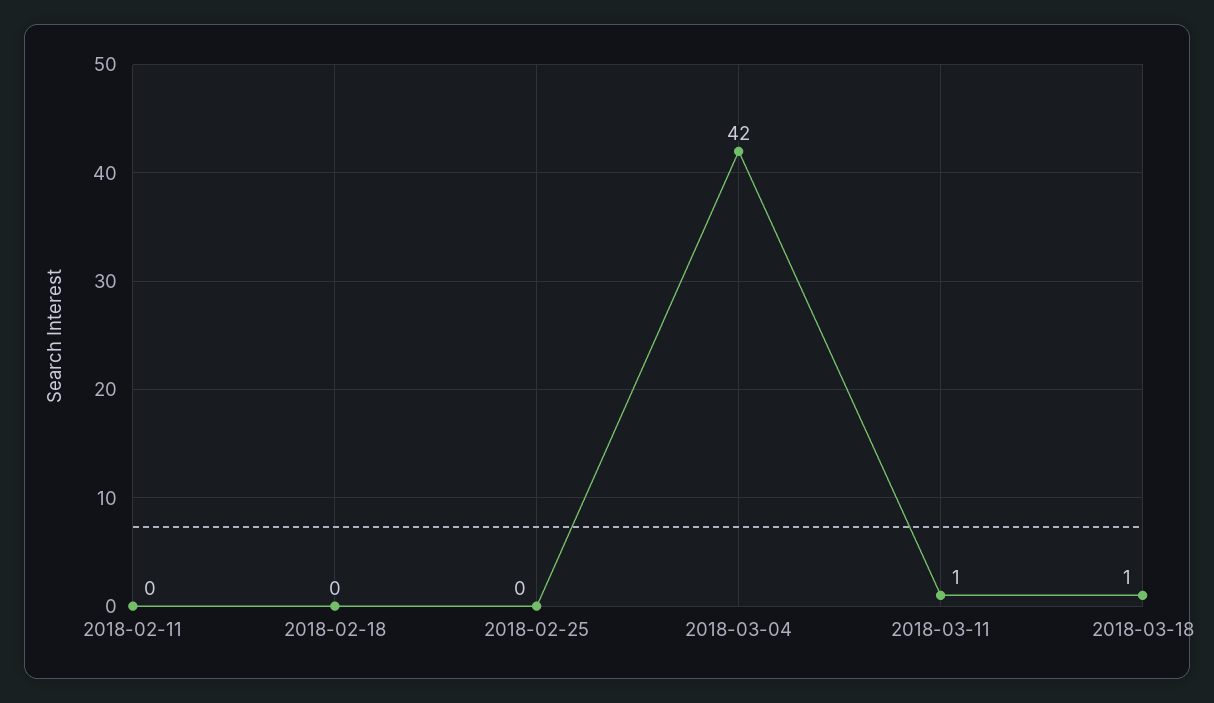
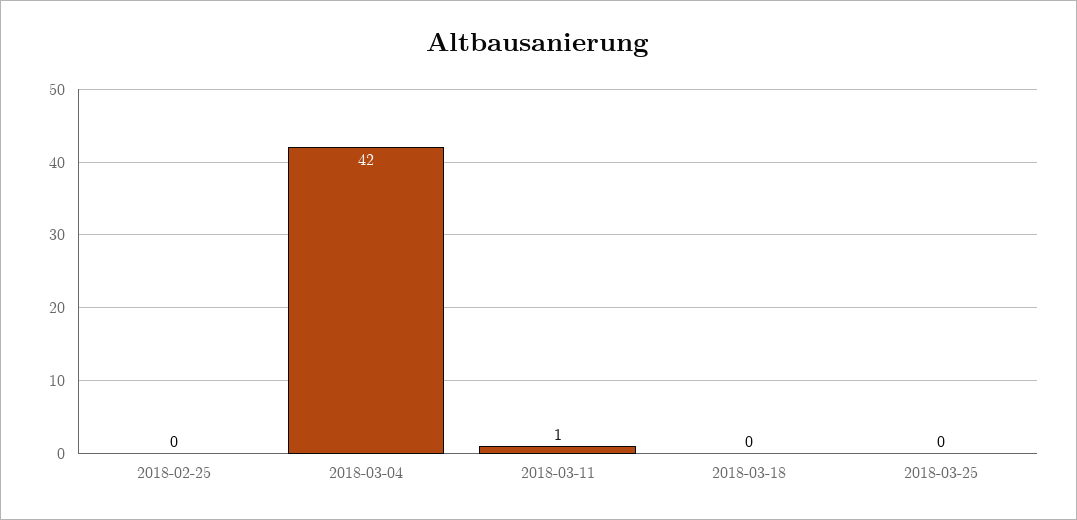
2018-02-11: 0 -> none
2018-02-18: 0 -> none
2018-03-18: 1 -> 0
2018-03-25: none -> 0

